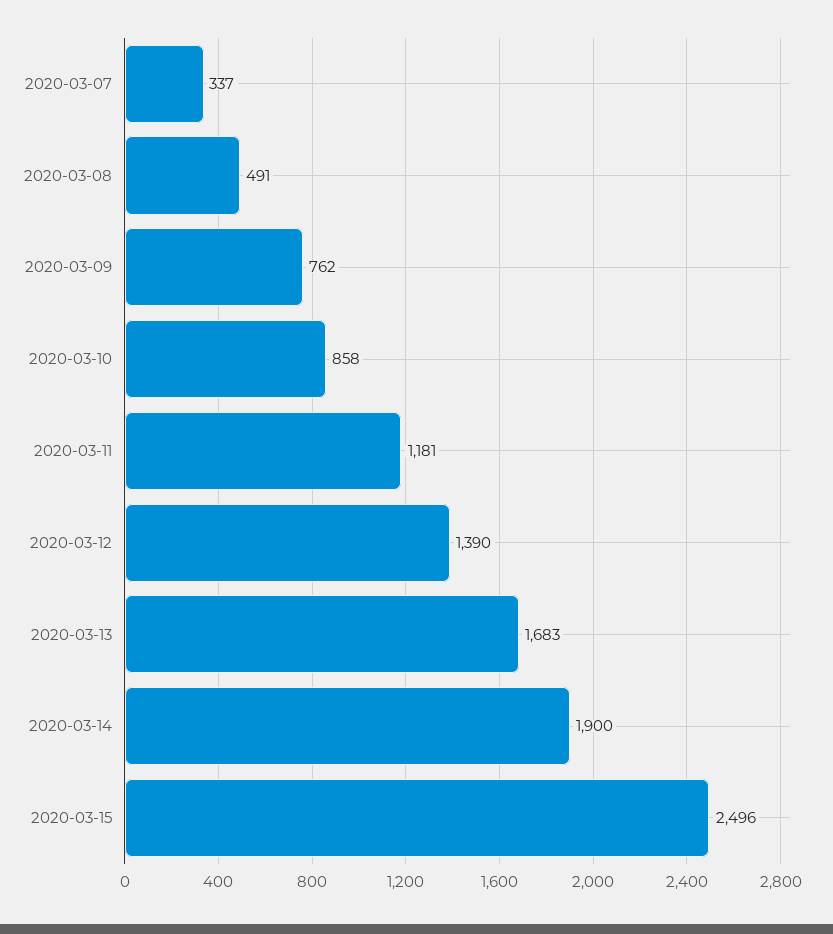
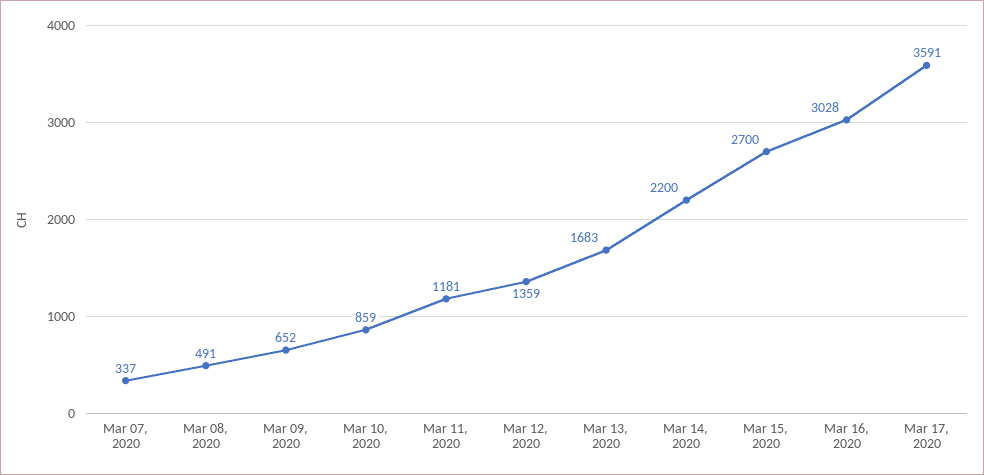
2020-03-09: 762 -> 652
2020-03-10: 858 -> 859
2020-03-12: 1390 -> 1359
2020-03-14: 1900 -> 2200
2020-03-15: 2496 -> 2700
Mar 16, 2020: none -> 3028
Mar 17, 2020: none -> 3591

